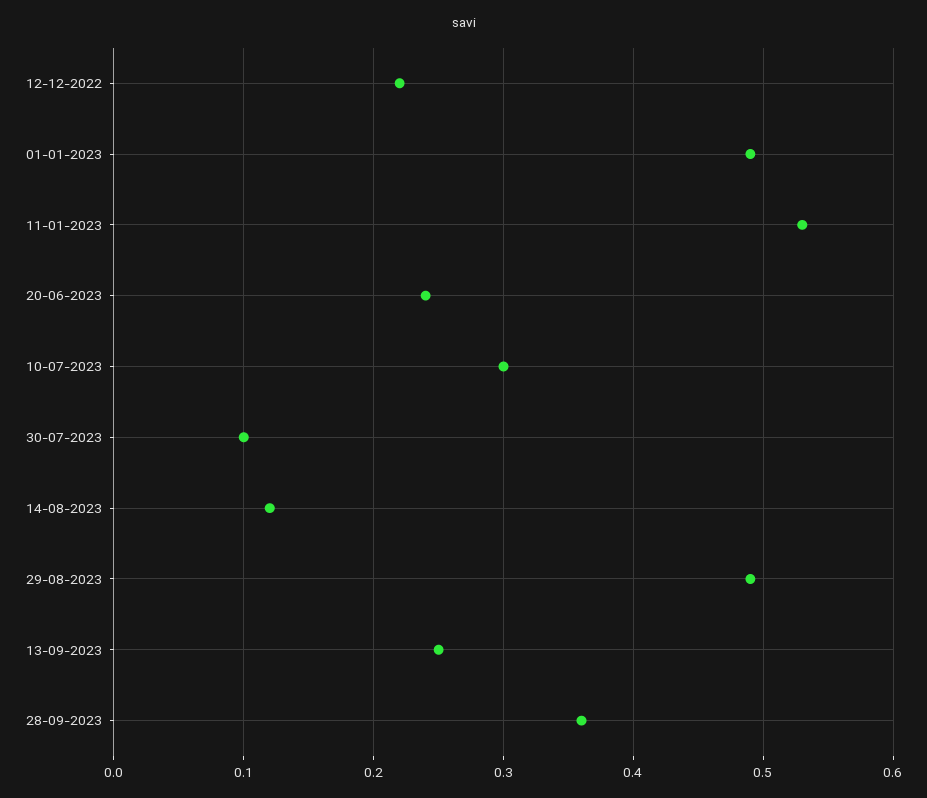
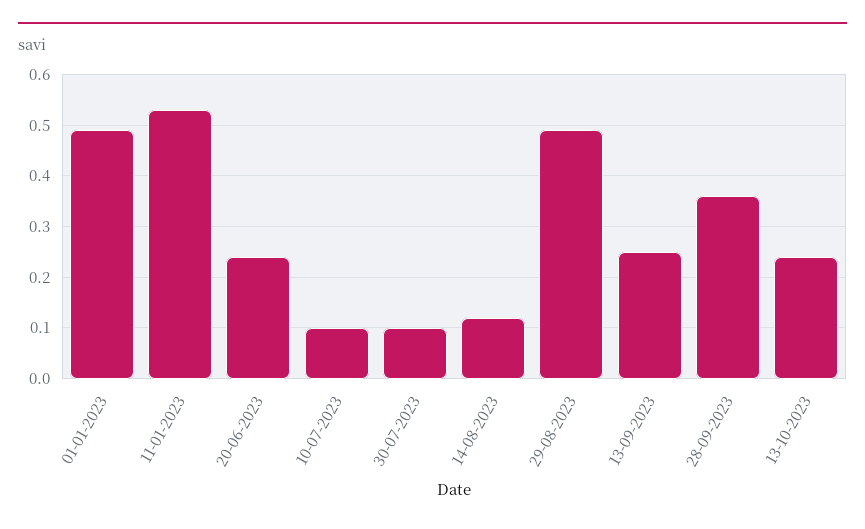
12-12-2022: 0.22 -> none
10-07-2023: 0.3 -> 0.1
13-10-2023: none -> 0.25

